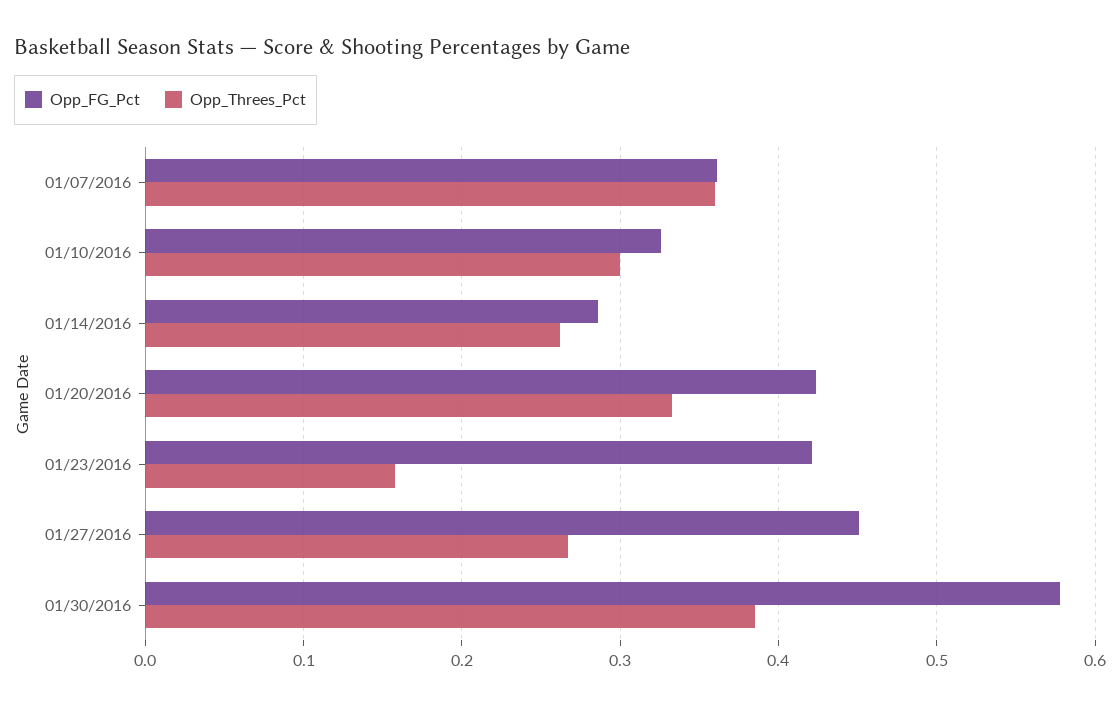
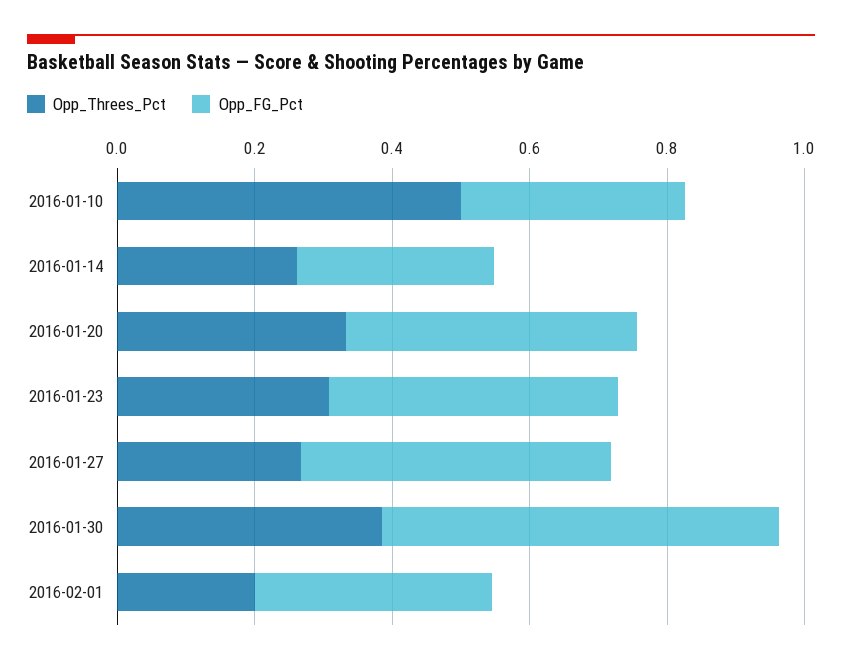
Opp_FG_Pct, 01/07/2016: 0.36 -> none
Opp_Threes_Pct, 01/07/2016: 0.36 -> none
Opp_Threes_Pct, 01/10/2016: 0.3 -> 0.5
Opp_Threes_Pct, 01/23/2016: 0.16 -> 0.3
Opp_Threes_Pct, 2016-02-01: none -> 0.2
Opp_FG_Pct, 2016-02-01: none -> 0.35

